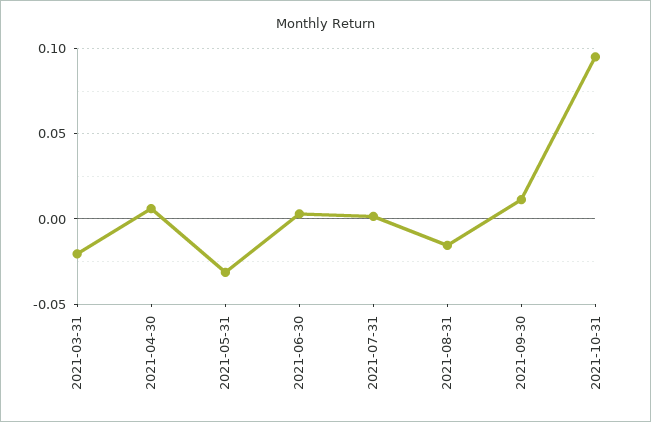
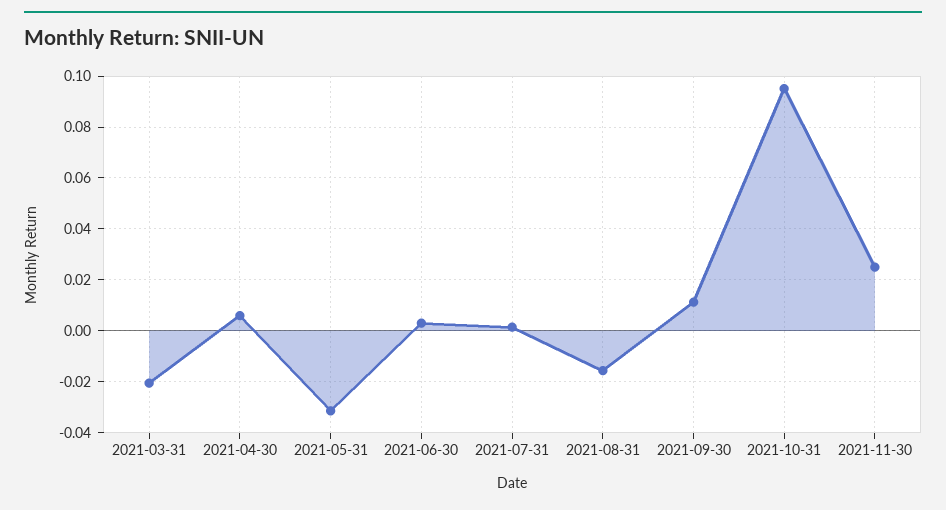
2021-11-30: none -> 0.025

